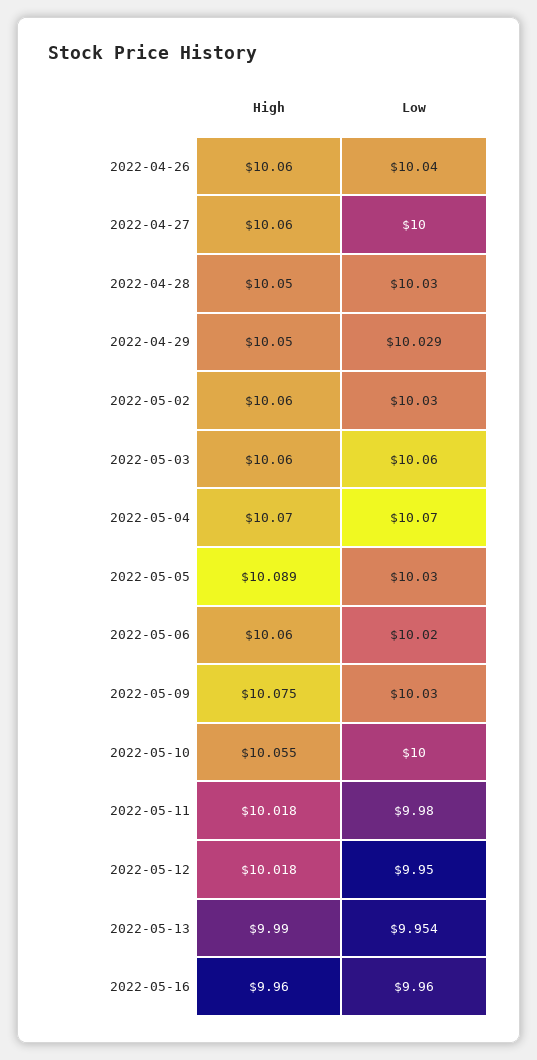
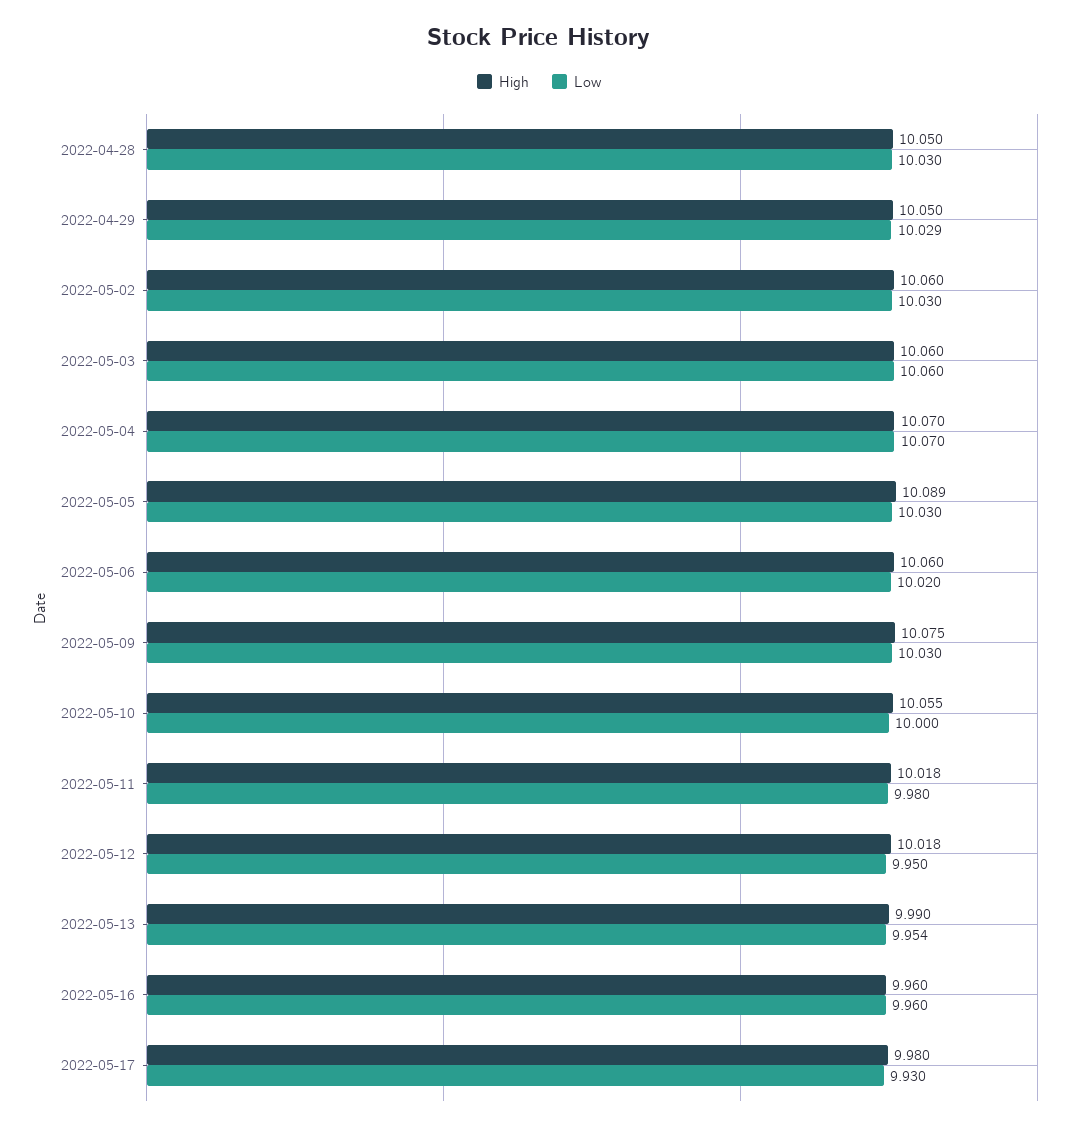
High, 2022-04-26: 10.06 -> none
Low, 2022-04-26: 10.04 -> none
High, 2022-04-27: 10.06 -> none
Low, 2022-04-27: 10 -> none
High, 2022-05-17: none -> 9.98
Low, 2022-05-17: none -> 9.93

